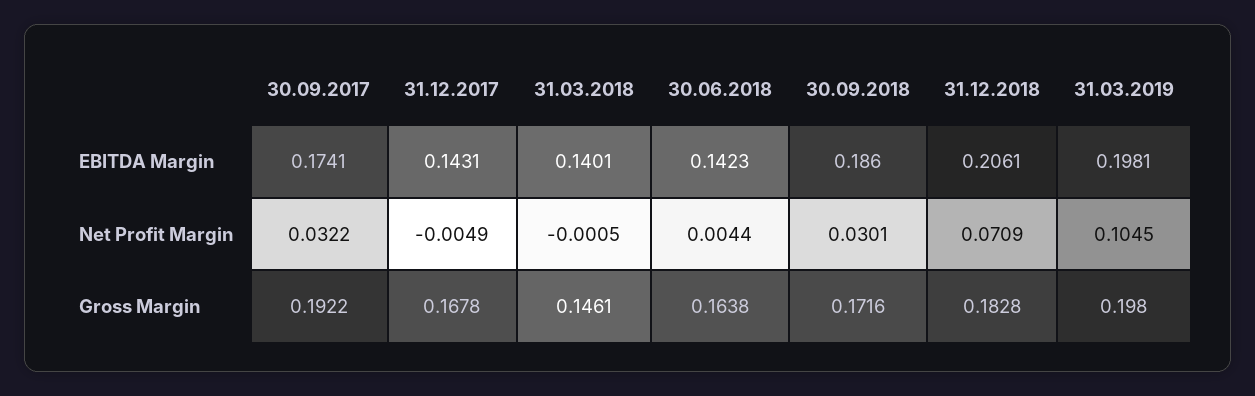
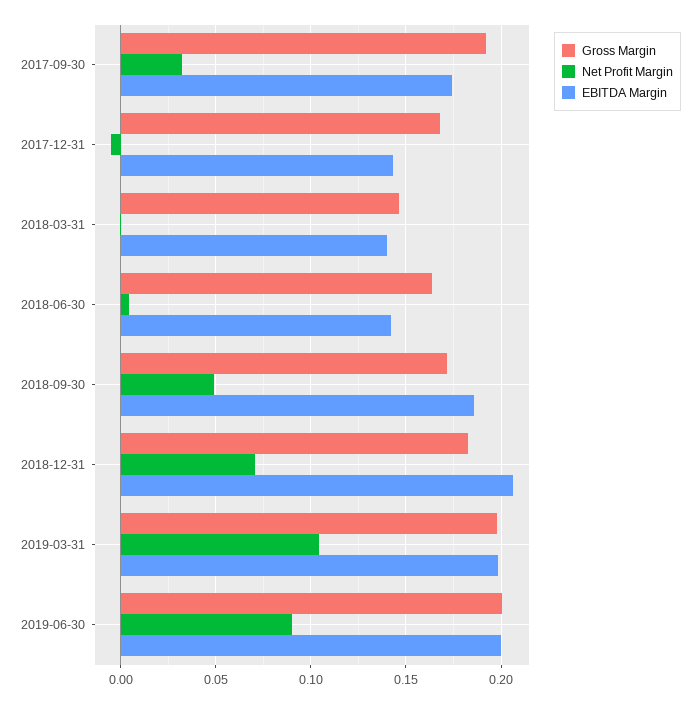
Net Profit Margin, 30.09.2018: 0.0301 -> 0.05
Gross Margin, 2019-06-30: none -> 0.2
Net Profit Margin, 2019-06-30: none -> 0.09
EBITDA Margin, 2019-06-30: none -> 0.2

